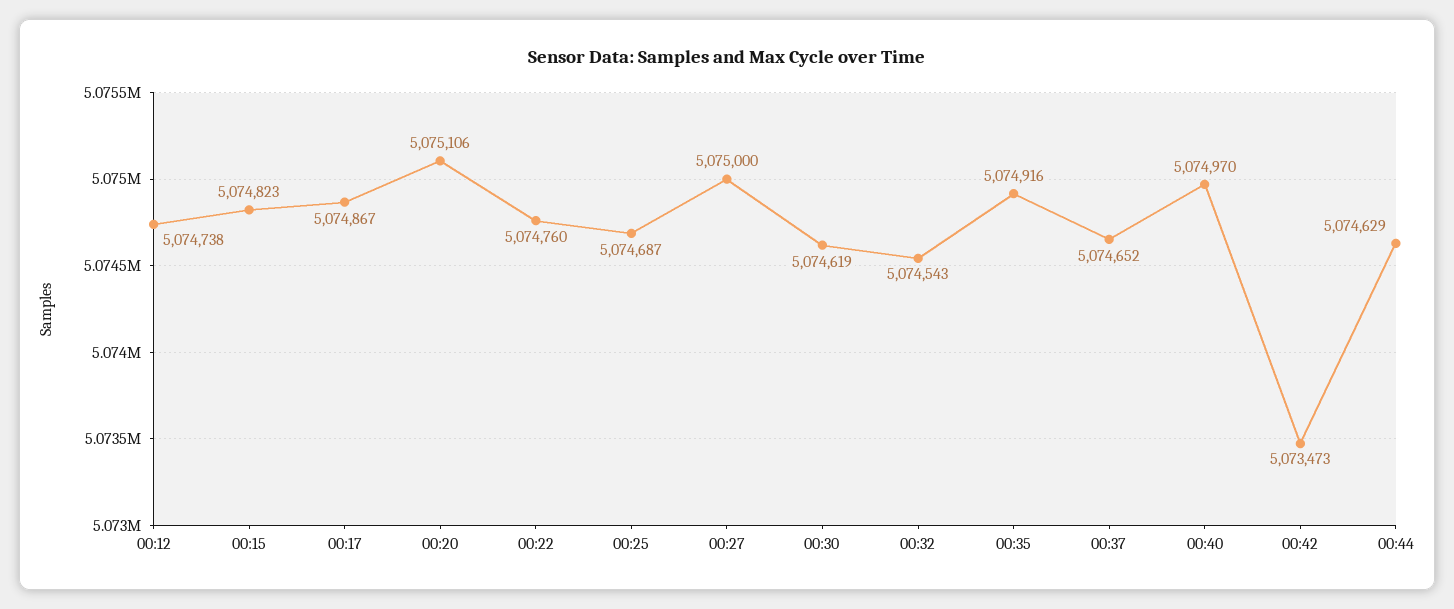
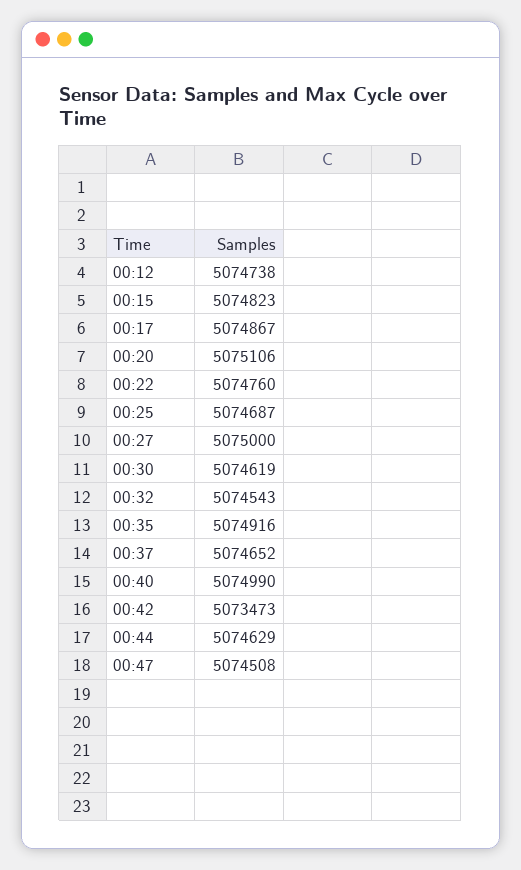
00:40: 5074970 -> 5074990
00:47: none -> 5074508

